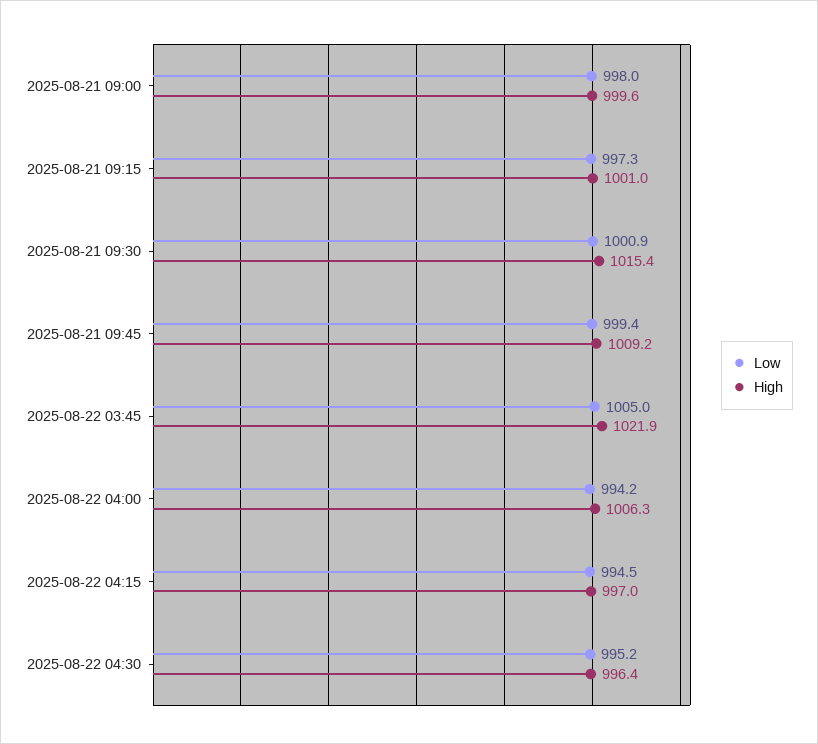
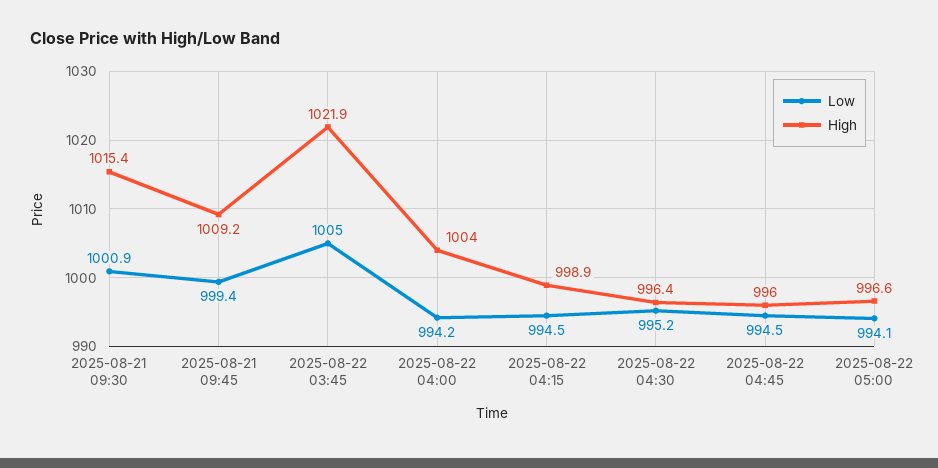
Low, 2025-08-21 09:00: 998 -> none
High, 2025-08-21 09:00: 999.6 -> none
Low, 2025-08-21 09:15: 997.3 -> none
High, 2025-08-21 09:15: 1001 -> none
High, 2025-08-22 04:00: 1006.3 -> 1004
High, 2025-08-22 04:15: 997 -> 998.9
Low, 2025-08-22 04:45: none -> 994.5
High, 2025-08-22 04:45: none -> 996
Low, 2025-08-22 05:00: none -> 994.1
High, 2025-08-22 05:00: none -> 996.6

